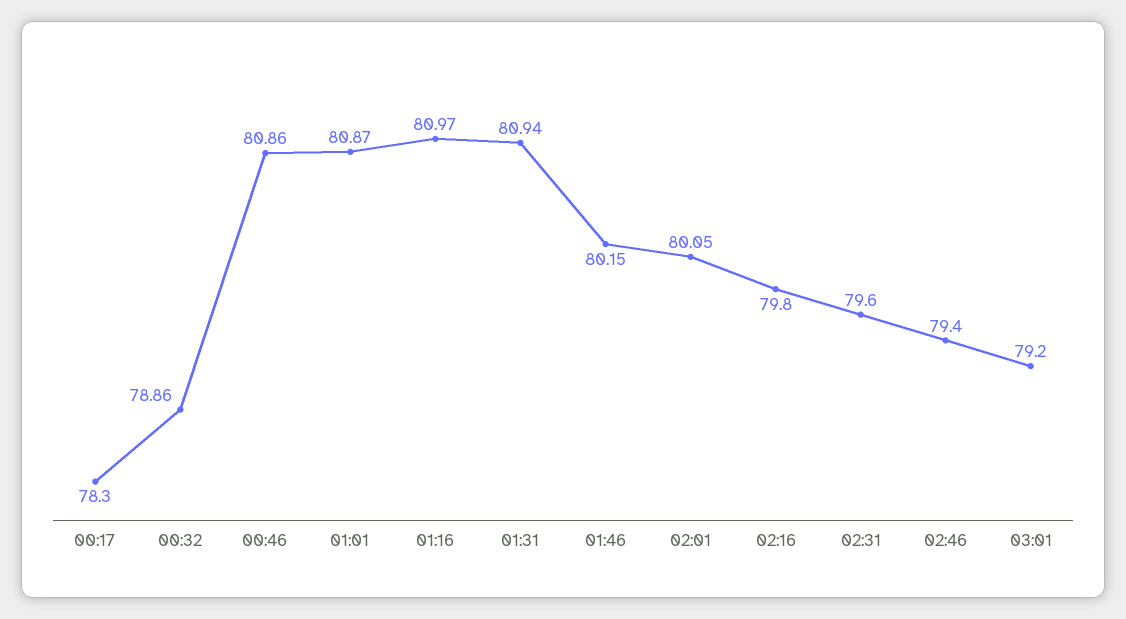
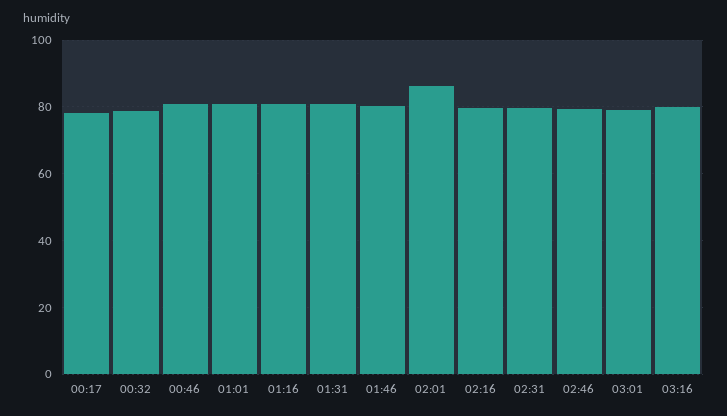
02:01: 80.05 -> 86
03:16: none -> 80

